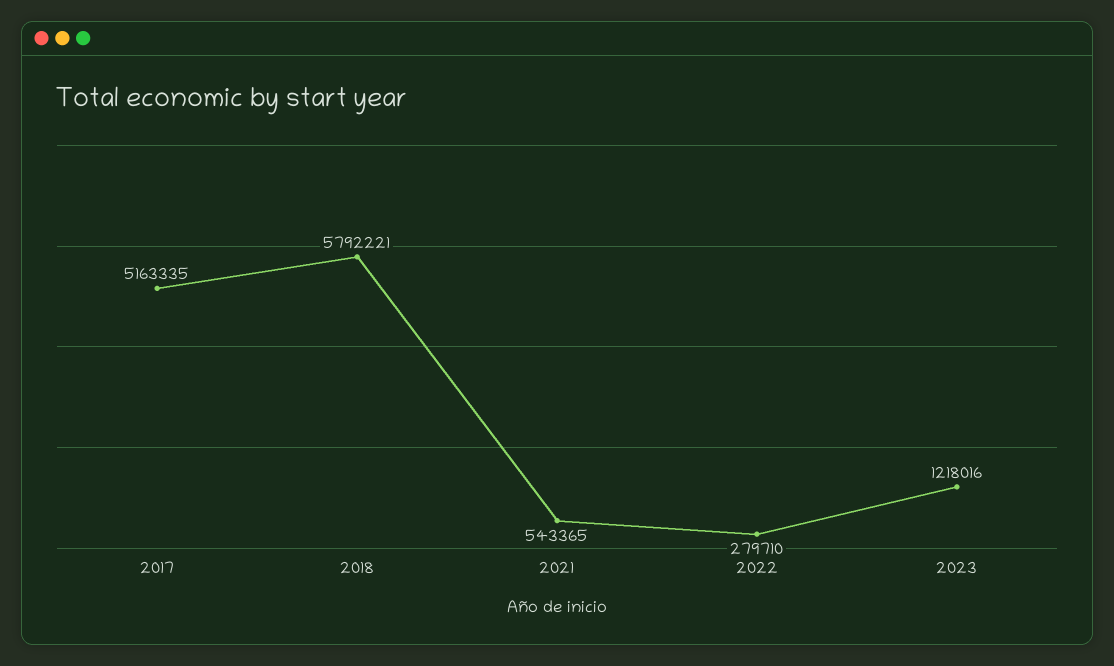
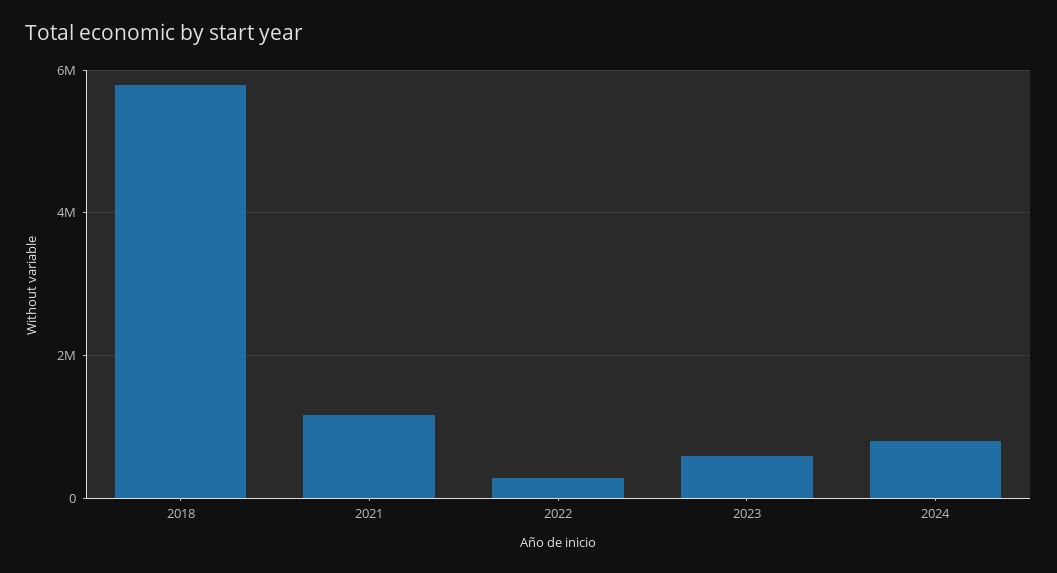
2017: 5163335 -> none
2021: 543365 -> 1200000
2023: 1218016 -> 600000
2024: none -> 800000

